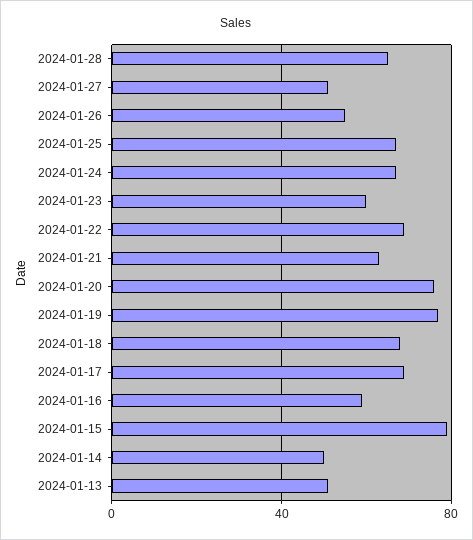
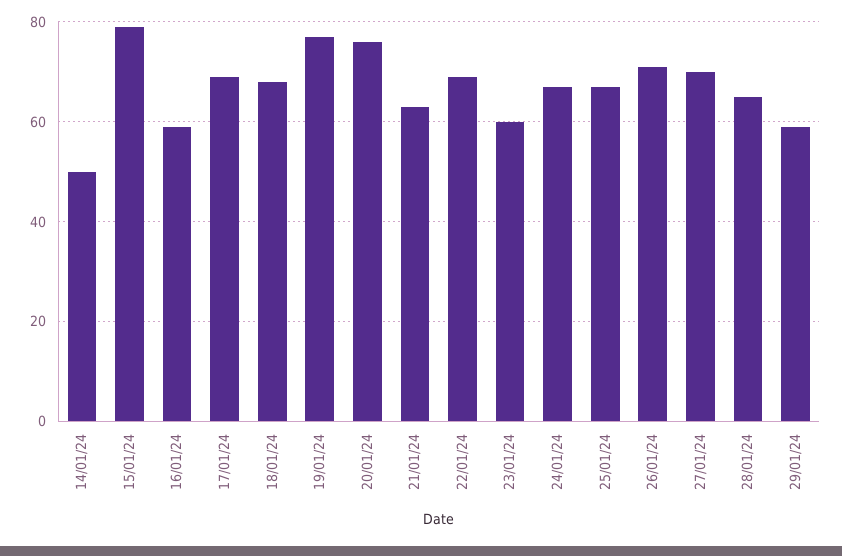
2024-01-27: 50 -> 70
2024-01-26: 55 -> 70
2024-01-13: 50 -> none
29/01/24: none -> 60

